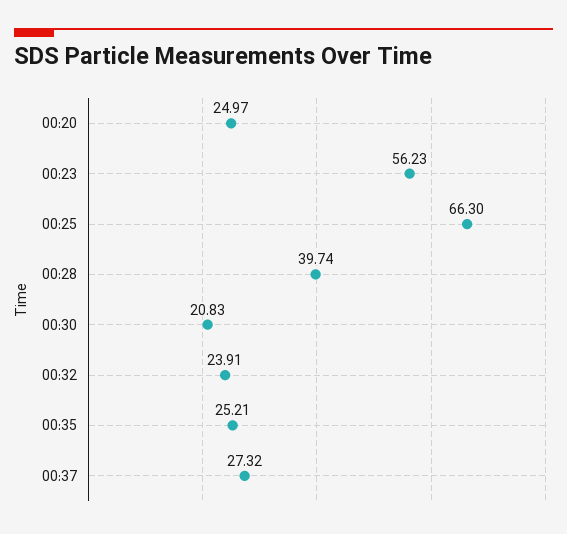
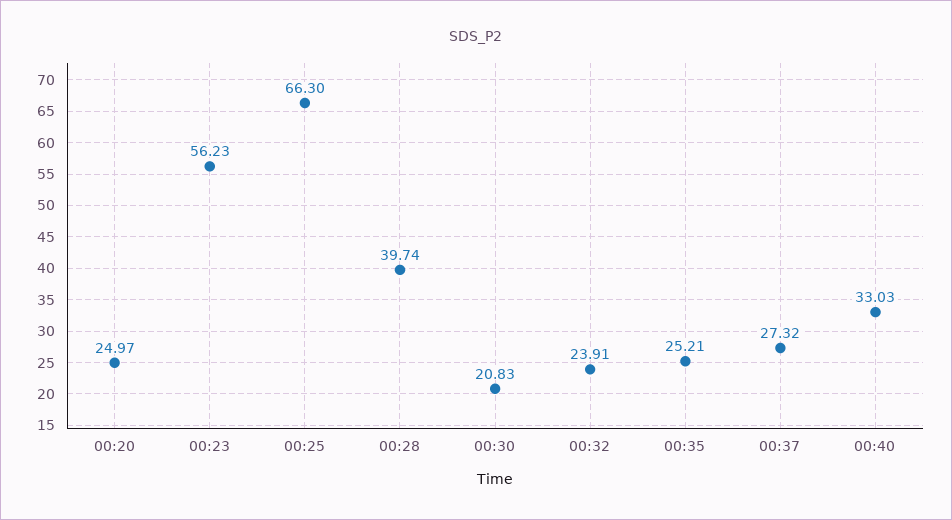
00:40: none -> 33.03

